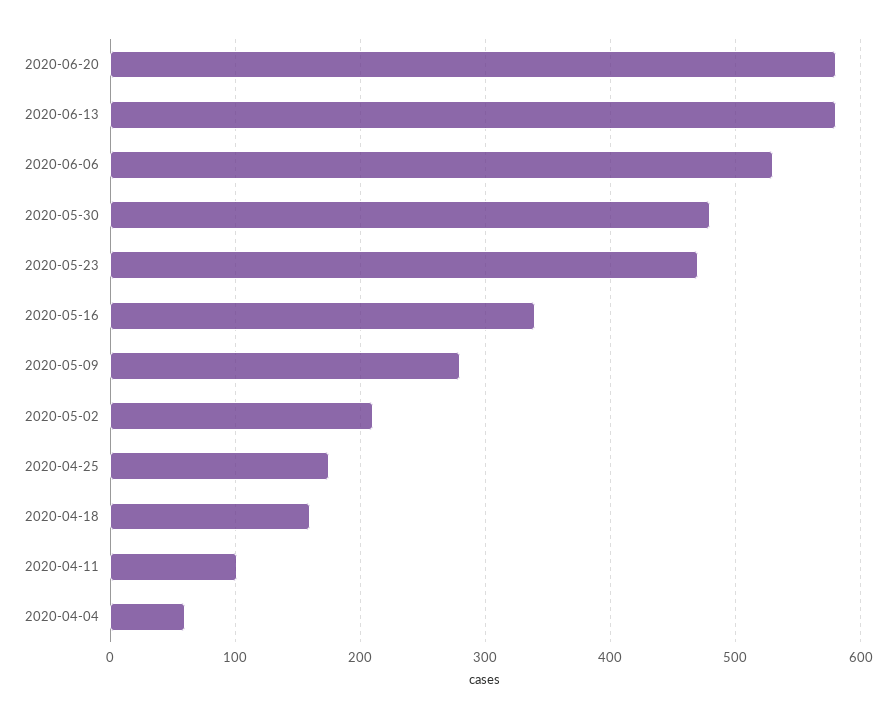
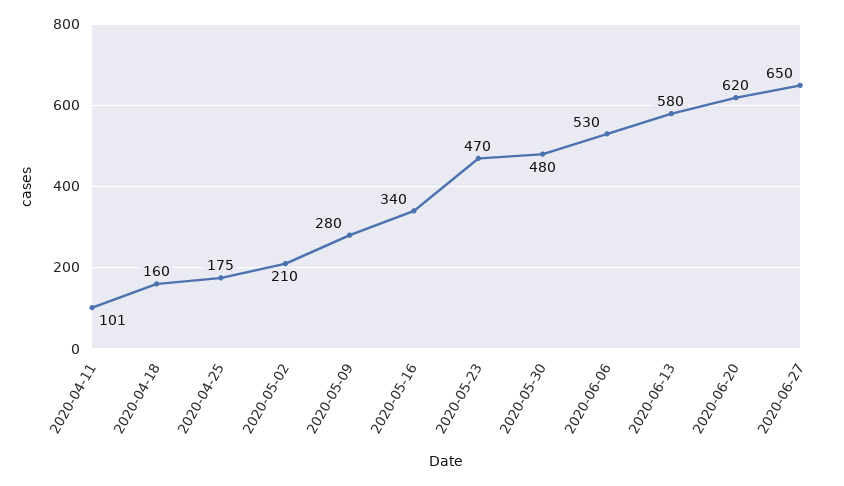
2020-06-20: 580 -> 620
2020-04-04: 60 -> none
2020-06-27: none -> 650

